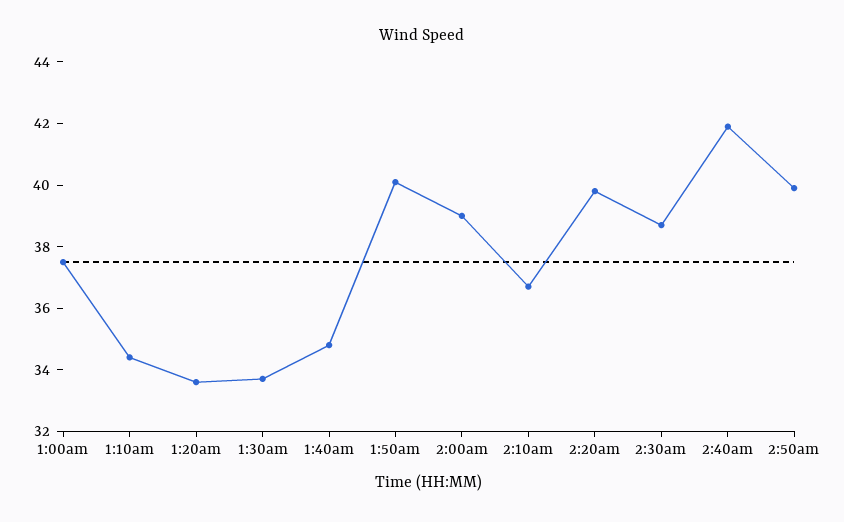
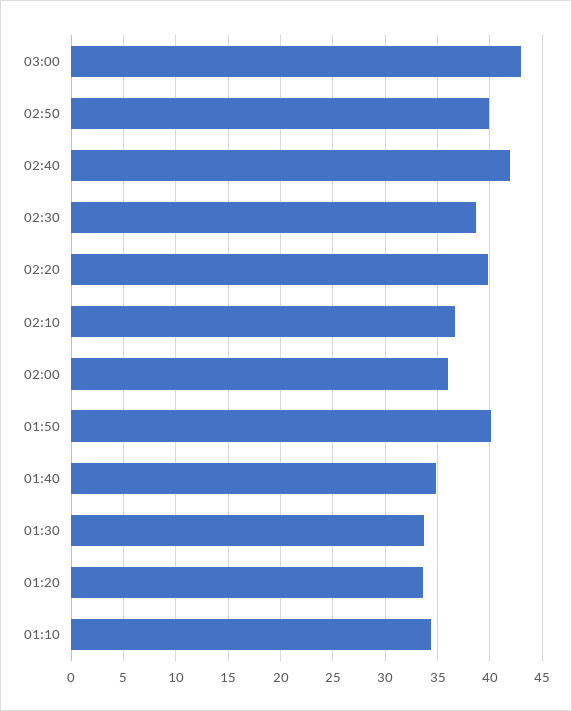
1:00am: 37.5 -> none
2:00am: 39 -> 36
03:00: none -> 43

